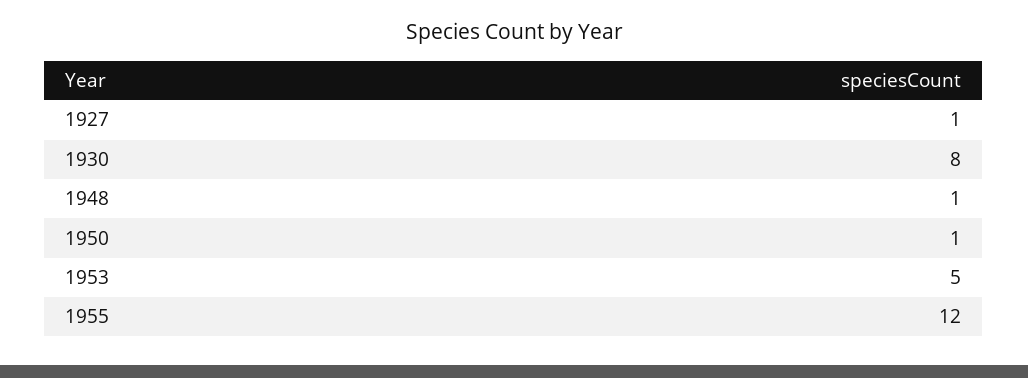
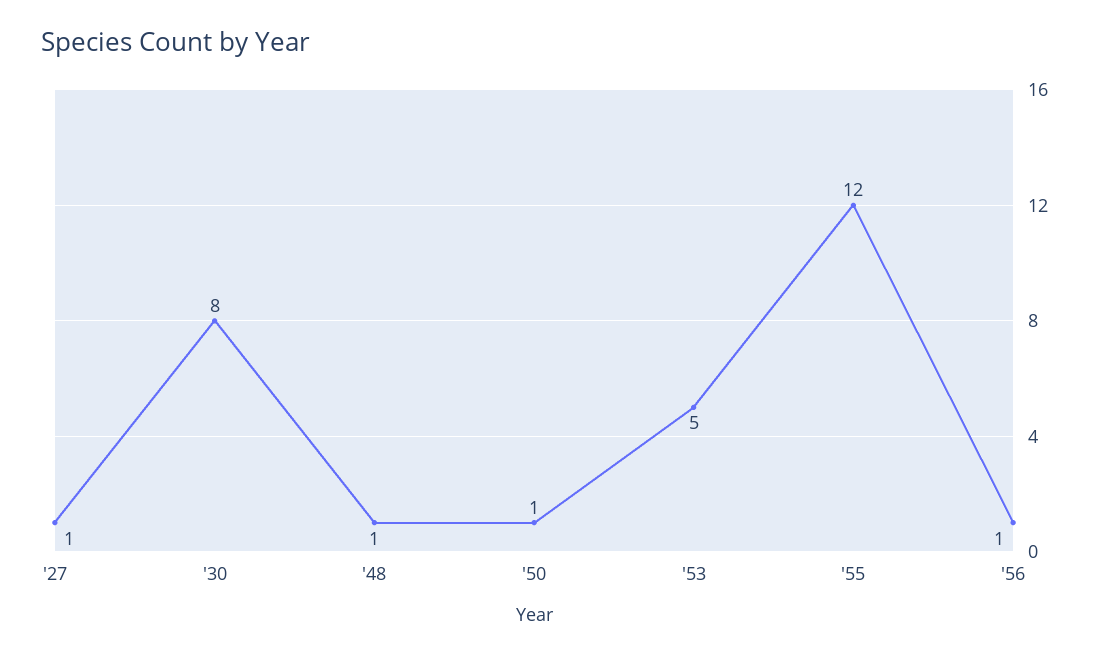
'56: none -> 1

